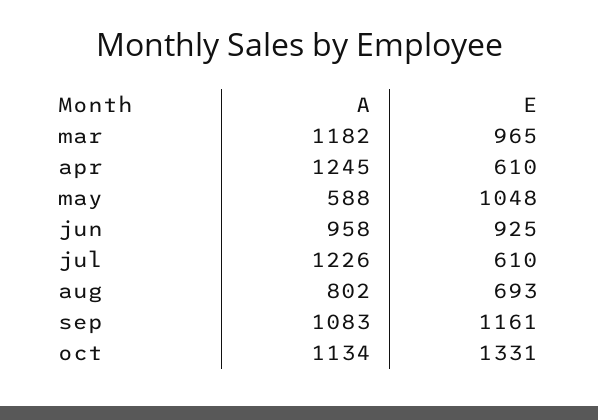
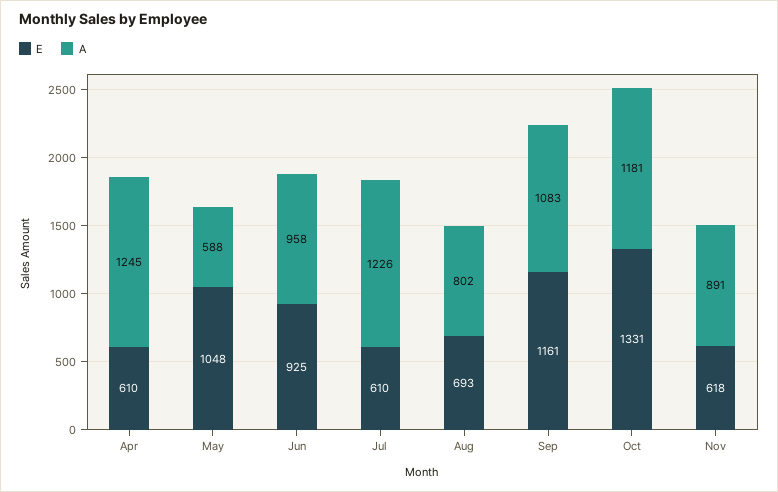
A, mar: 1182 -> none
E, mar: 965 -> none
A, oct: 1134 -> 1181
E, Nov: none -> 618
A, Nov: none -> 891

